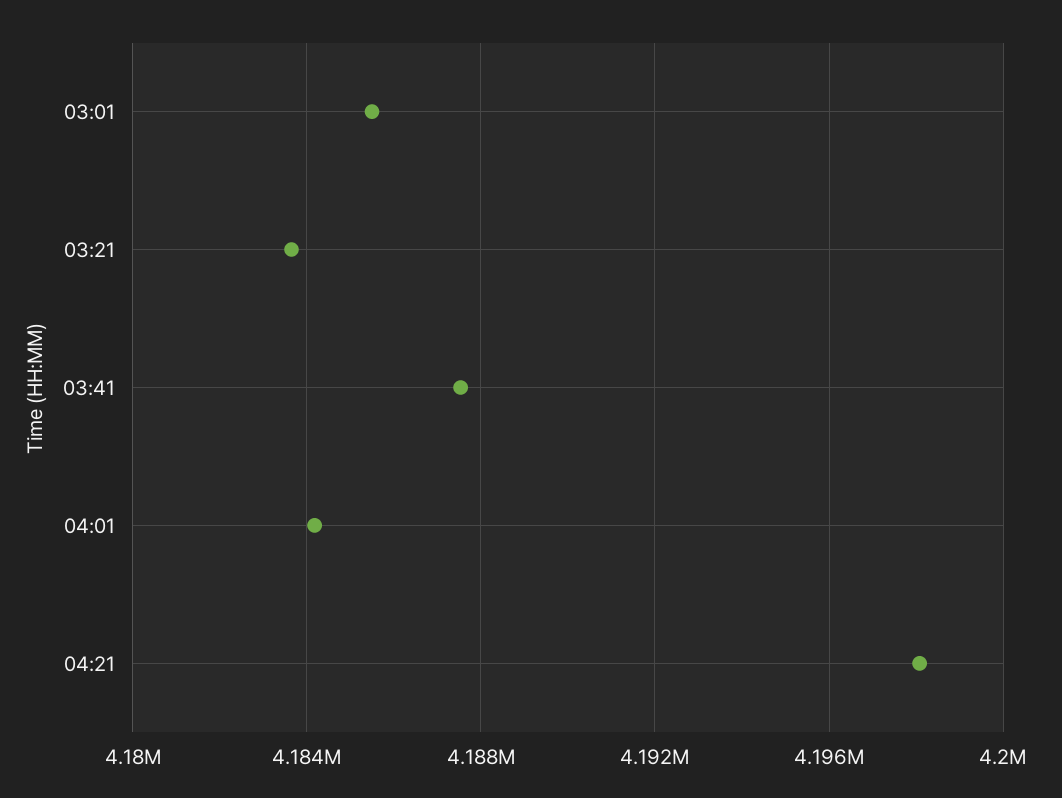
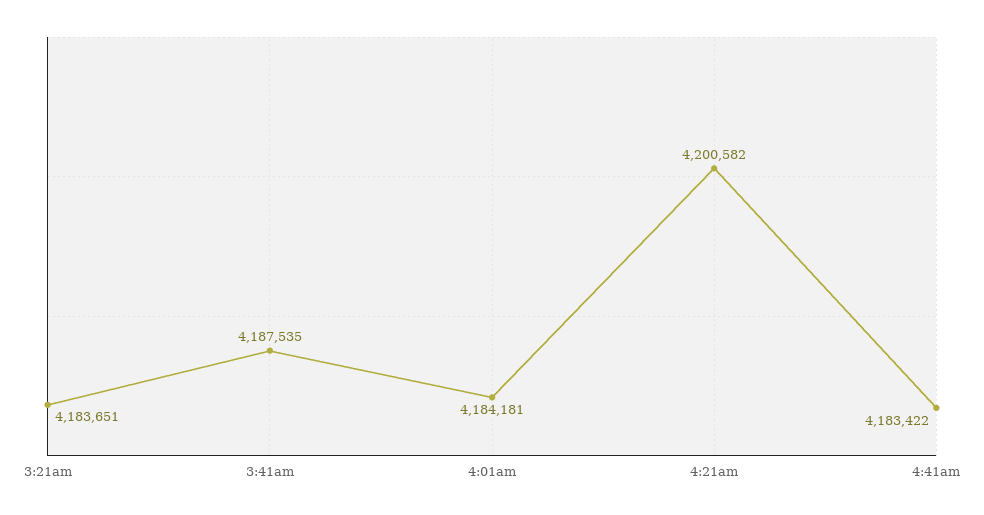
03:01: 4185500 -> none
04:21: 4198000 -> 4200582
4:41am: none -> 4183422

